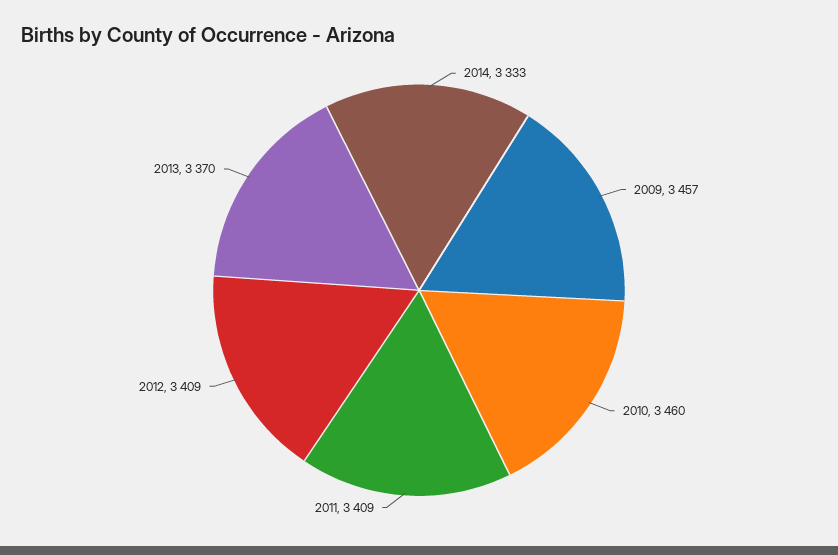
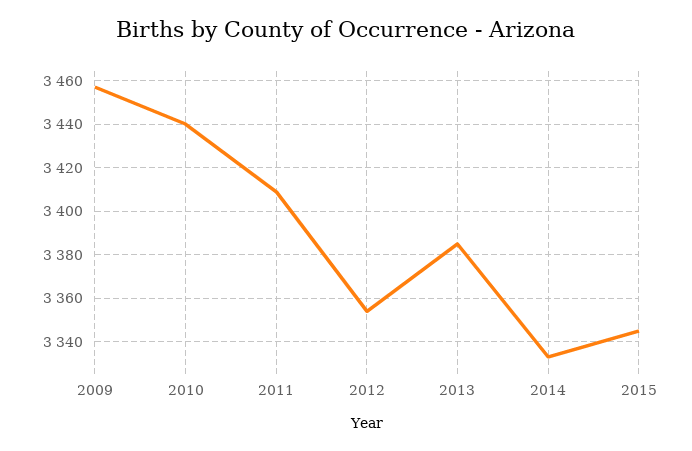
2010: 3460 -> 3440
2012: 3409 -> 3355
2013: 3370 -> 3385
2015: none -> 3345

